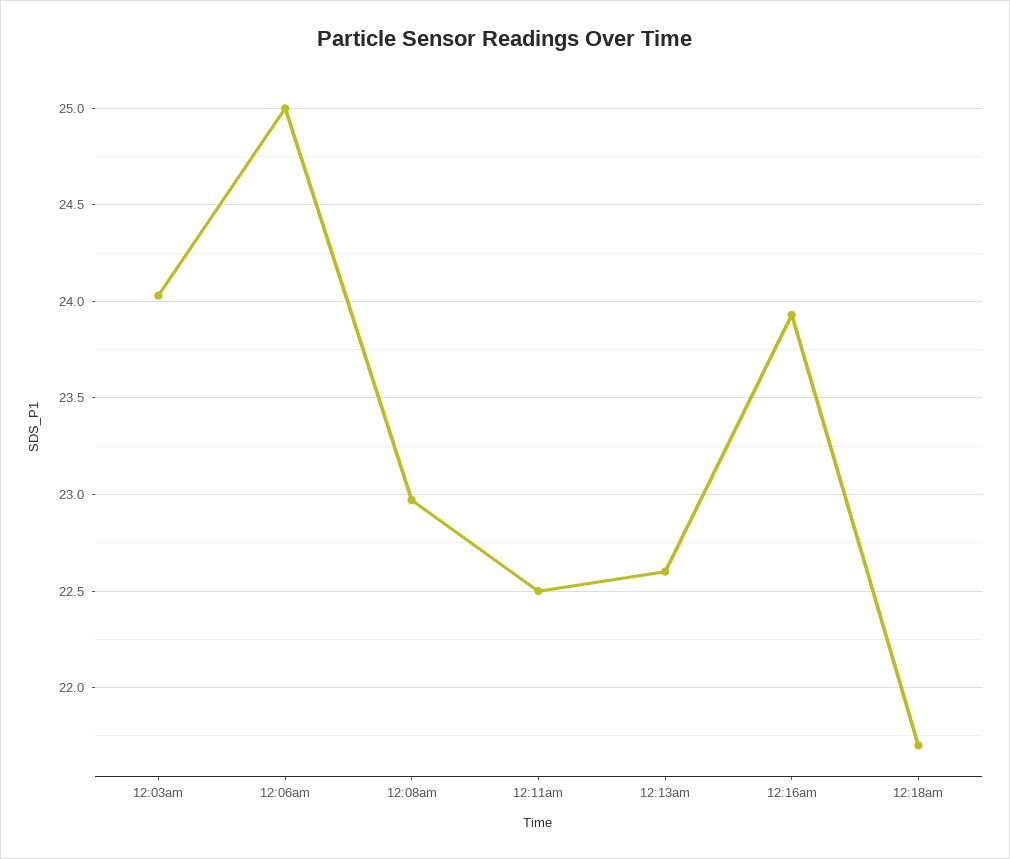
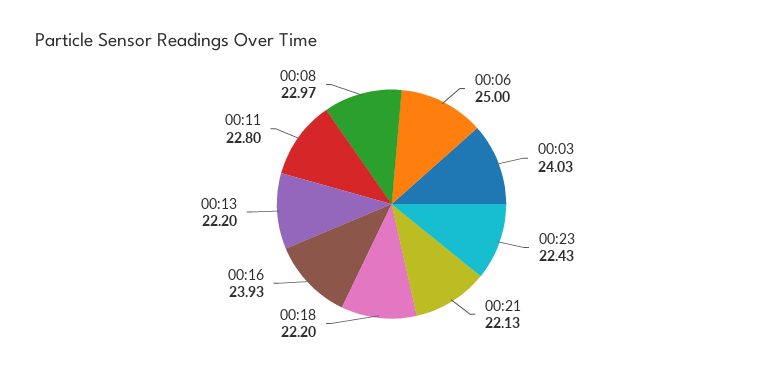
12:11am: 22.5 -> 22.8
12:13am: 22.6 -> 22.2
12:18am: 21.7 -> 22.2
00:23: none -> 22.43
00:21: none -> 22.13

